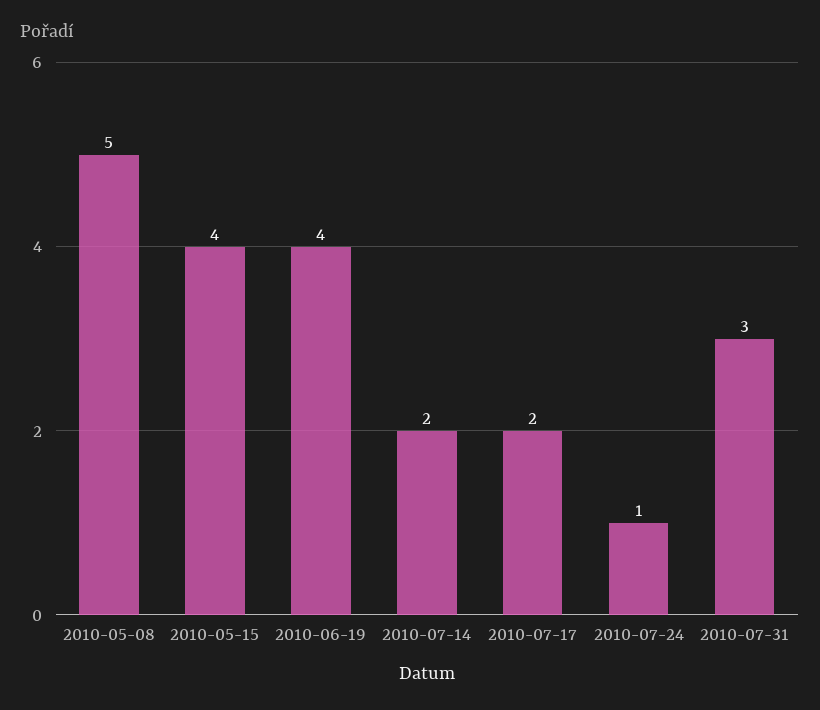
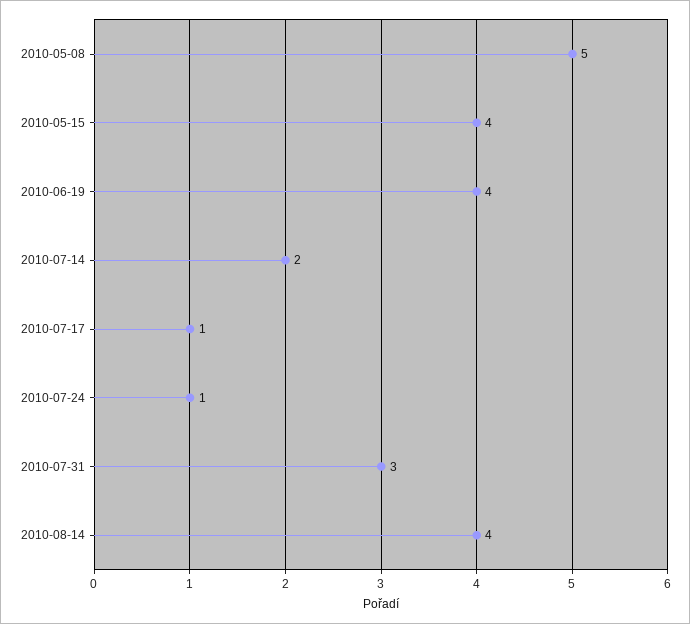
2010-07-17: 2 -> 1
2010-08-14: none -> 4

